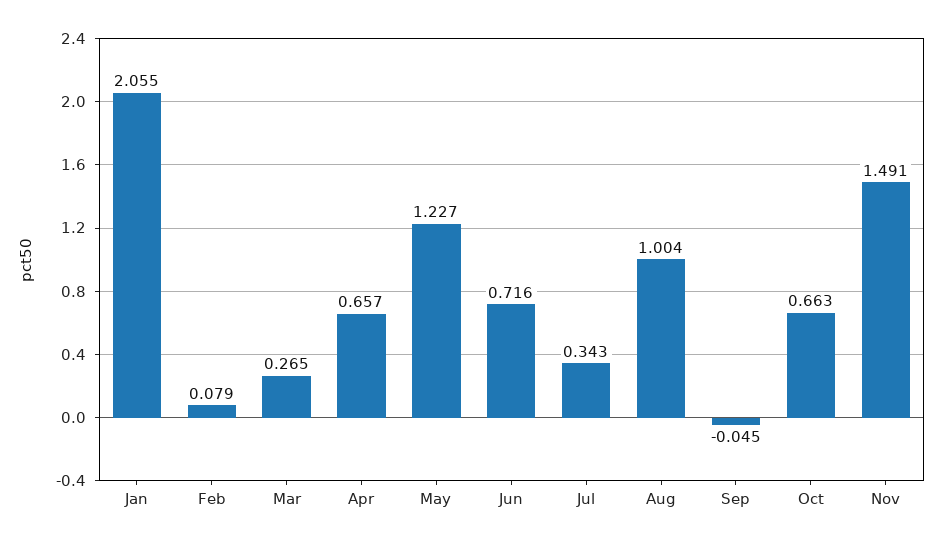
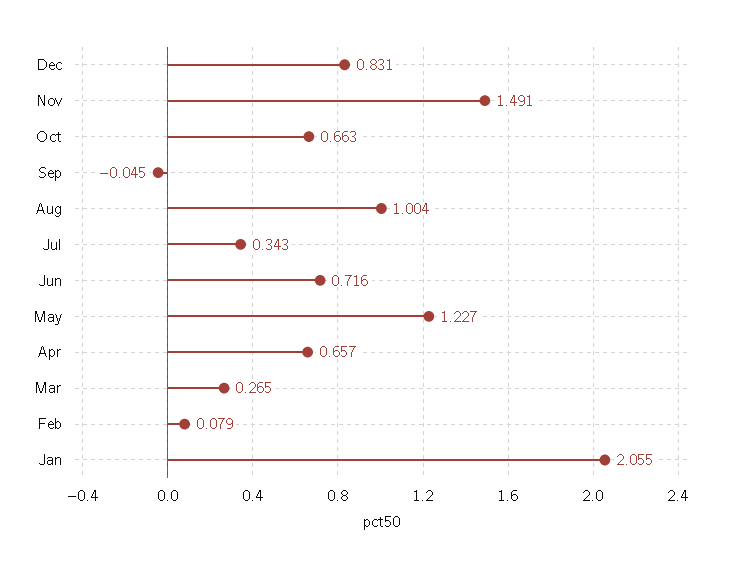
Dec: none -> 0.831

